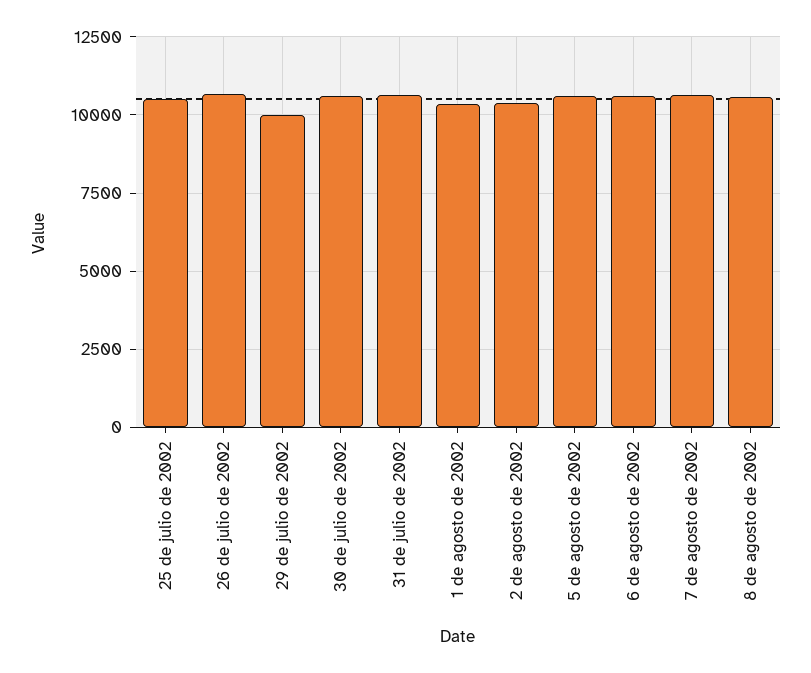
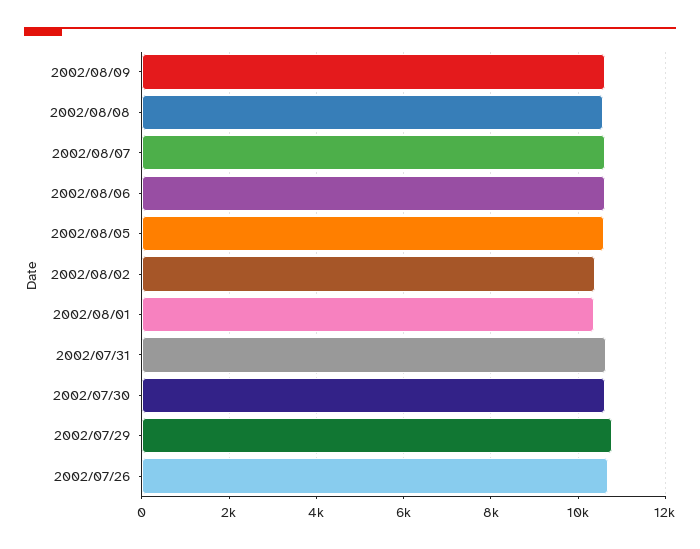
25 de julio de 2002: 10500 -> none
29 de julio de 2002: 10000 -> 10800
2002/08/09: none -> 10600

